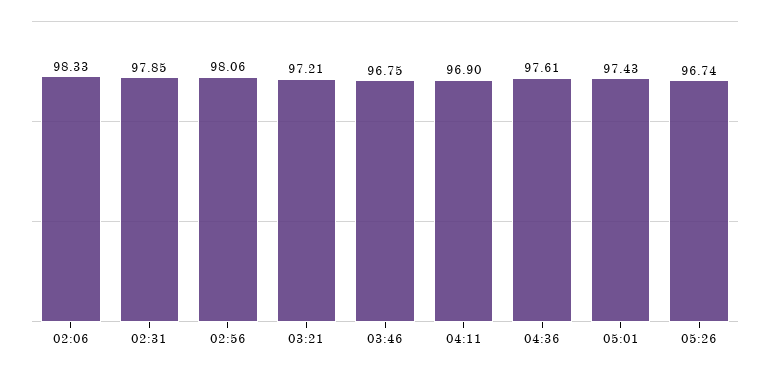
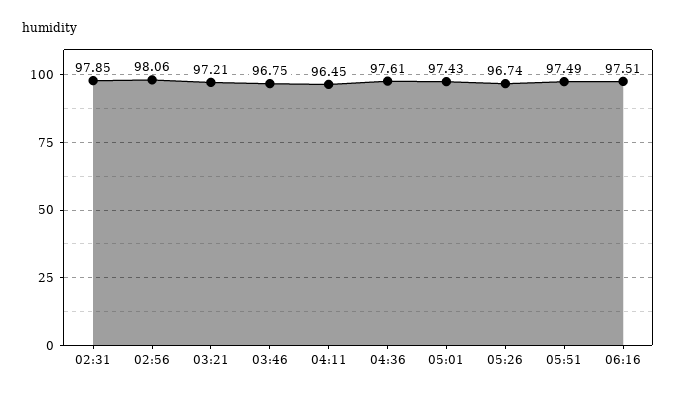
02:06: 98.33 -> none
04:11: 96.9 -> 96.45
05:51: none -> 97.49
06:16: none -> 97.51

